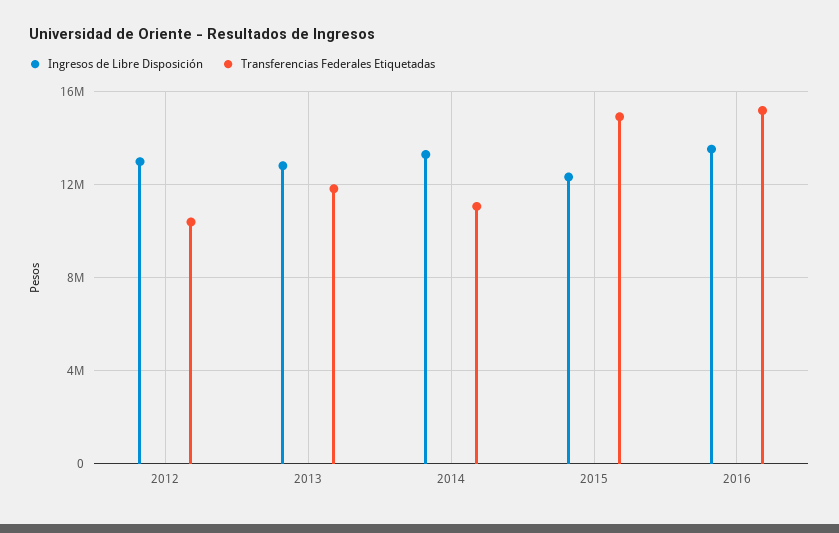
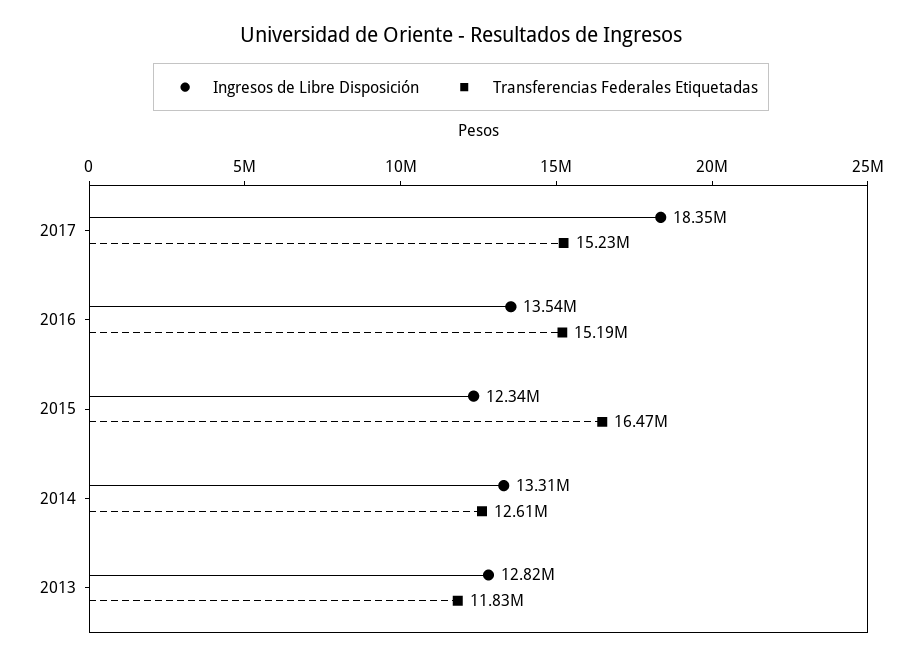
Ingresos de Libre Disposición, 2012: 13000000 -> none
Transferencias Federales Etiquetadas, 2012: 10500000 -> none
Transferencias Federales Etiquetadas, 2014: 11000000 -> 12610000
Transferencias Federales Etiquetadas, 2015: 15000000 -> 16470000
Ingresos de Libre Disposición, 2017: none -> 18350000
Transferencias Federales Etiquetadas, 2017: none -> 15230000

